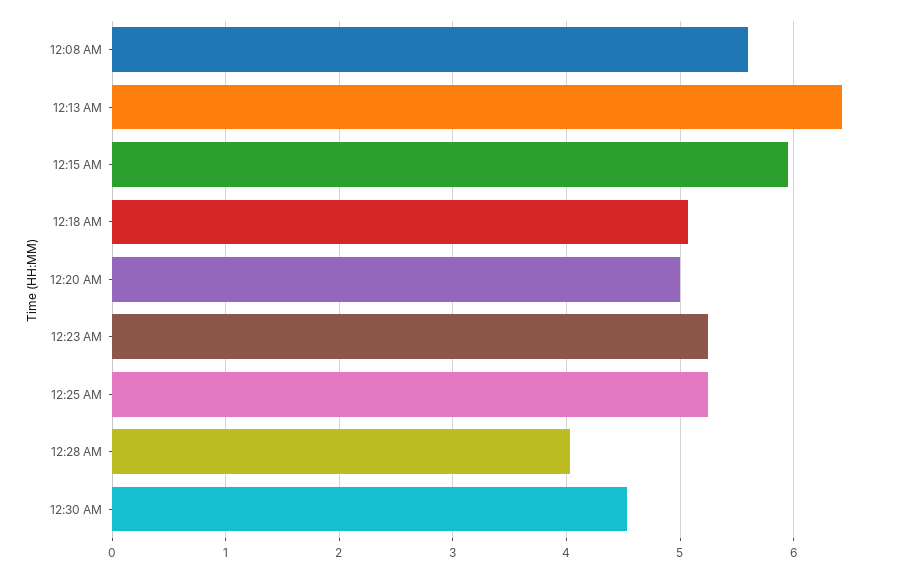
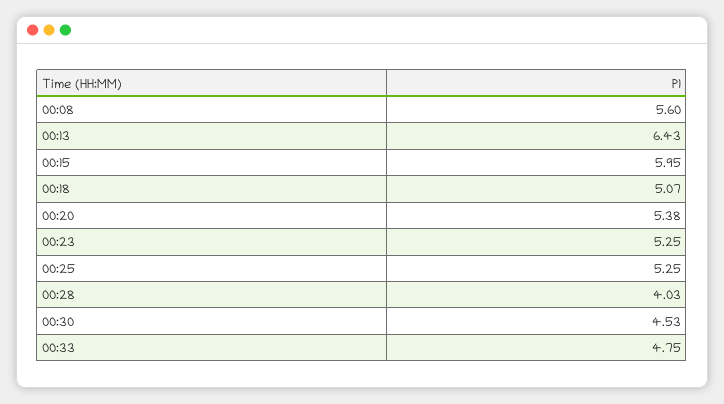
12:20 AM: 5 -> 5.38
00:33: none -> 4.75

